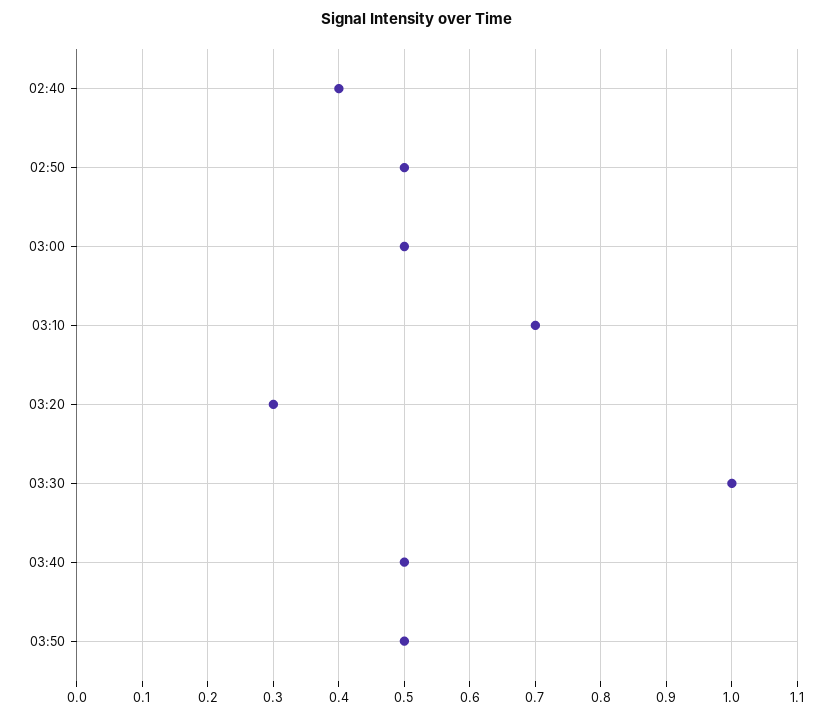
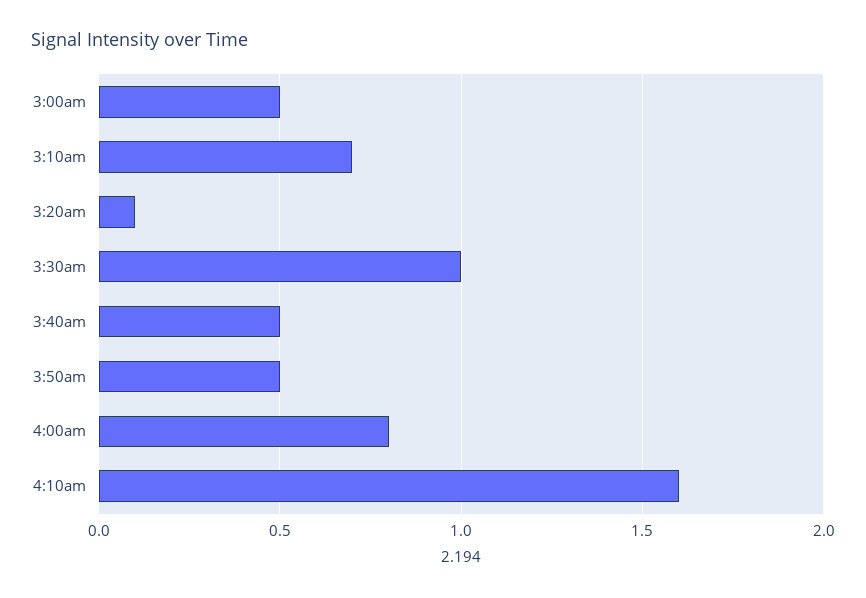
02:40: 0.4 -> none
02:50: 0.5 -> none
03:20: 0.3 -> 0.1
4:00am: none -> 0.8
4:10am: none -> 1.6

